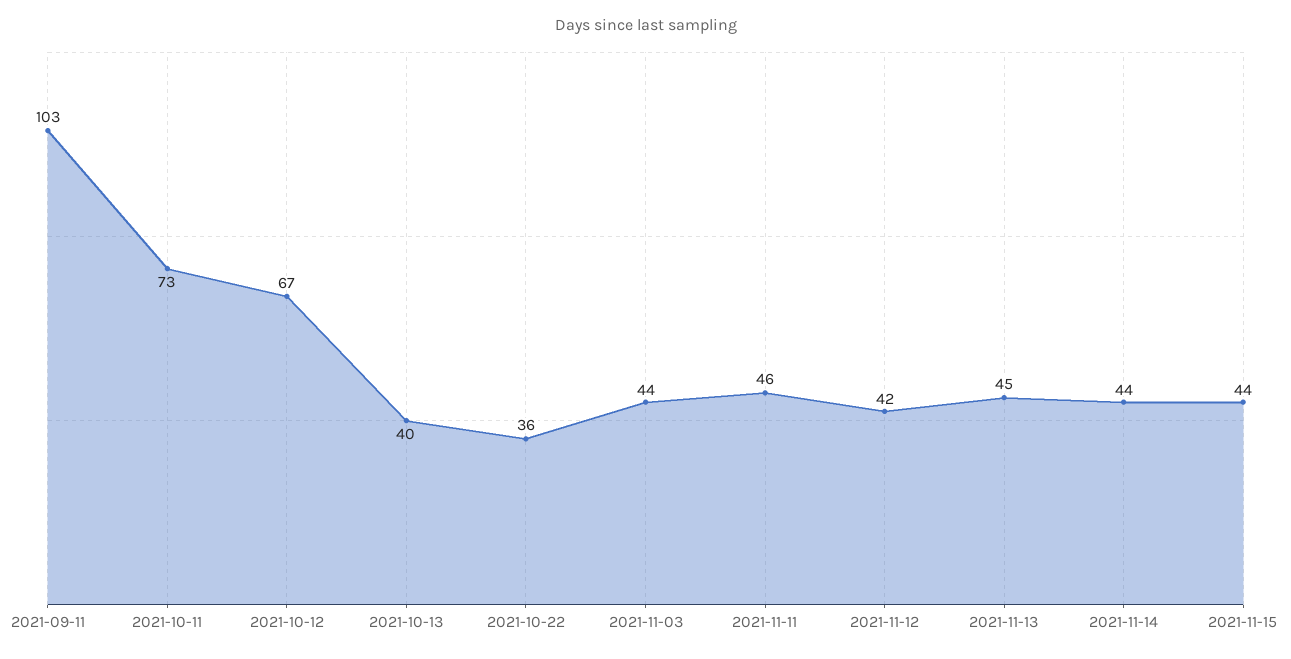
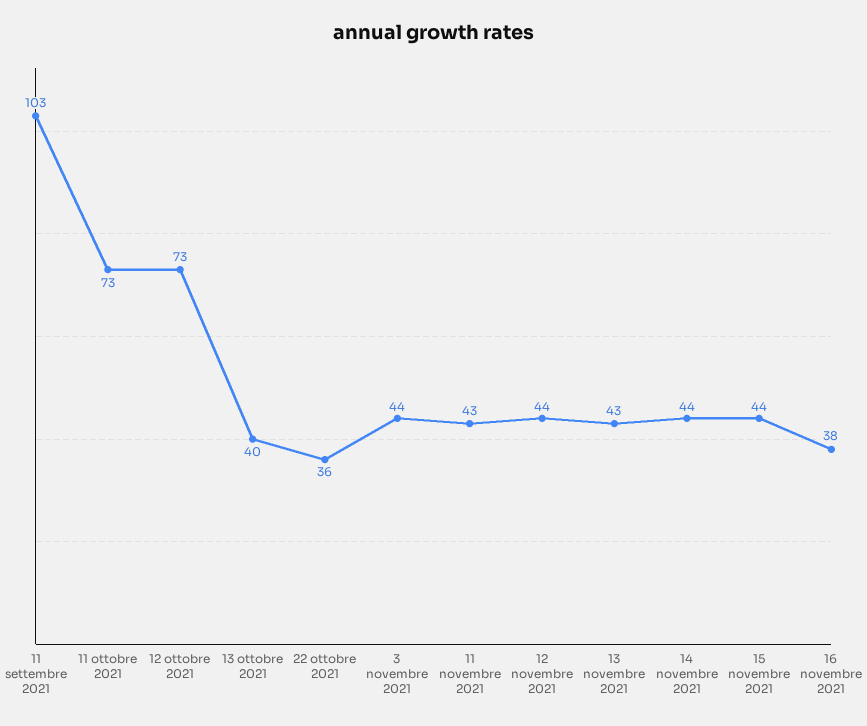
2021-10-12: 67 -> 73
2021-11-11: 46 -> 43
2021-11-12: 42 -> 44
2021-11-13: 45 -> 43
16 novembre 2021: none -> 38

